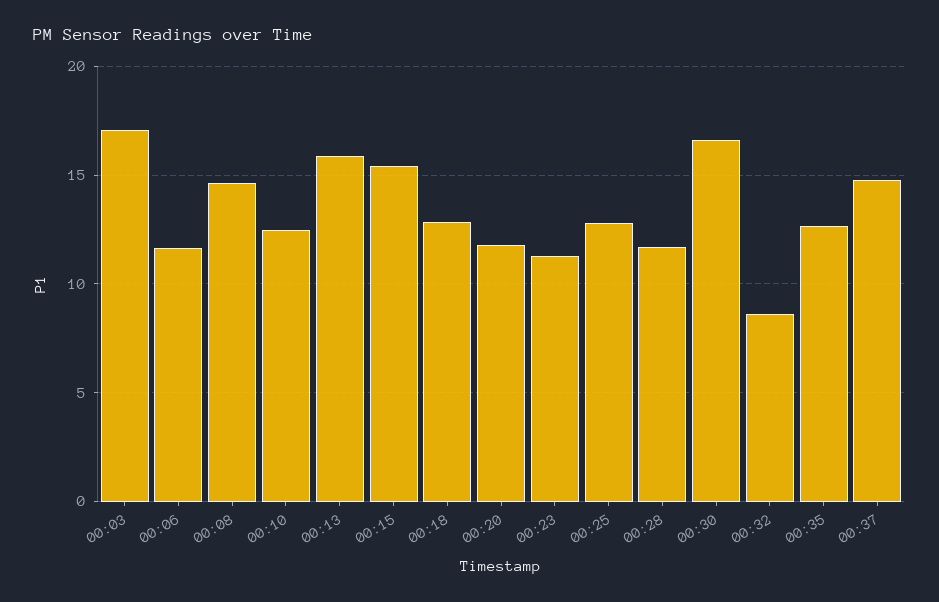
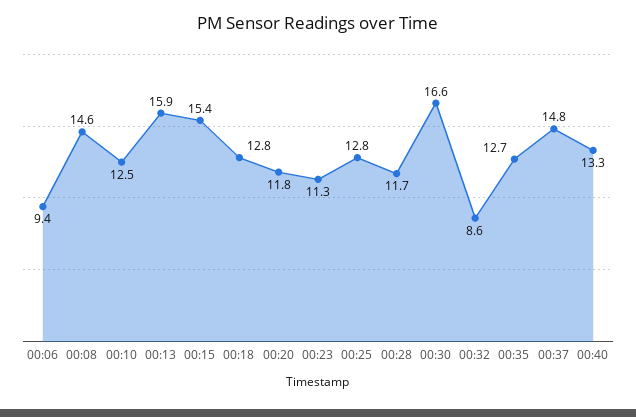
00:03: 17 -> none
00:06: 11.5 -> 9.4
00:40: none -> 13.3

